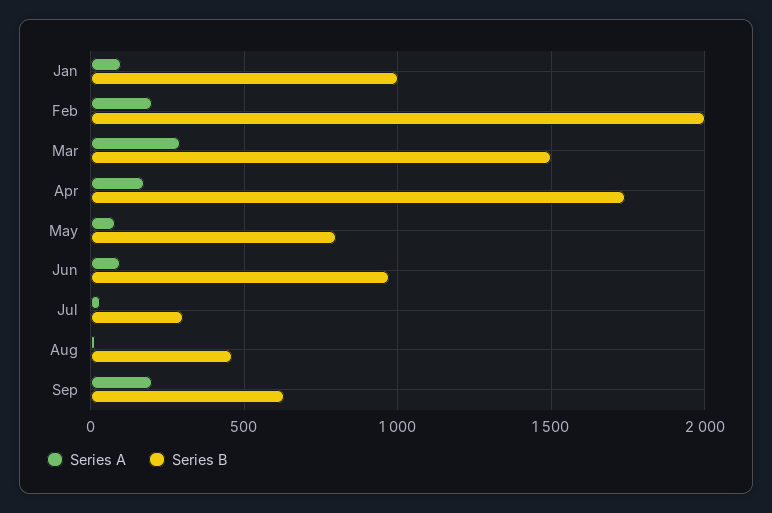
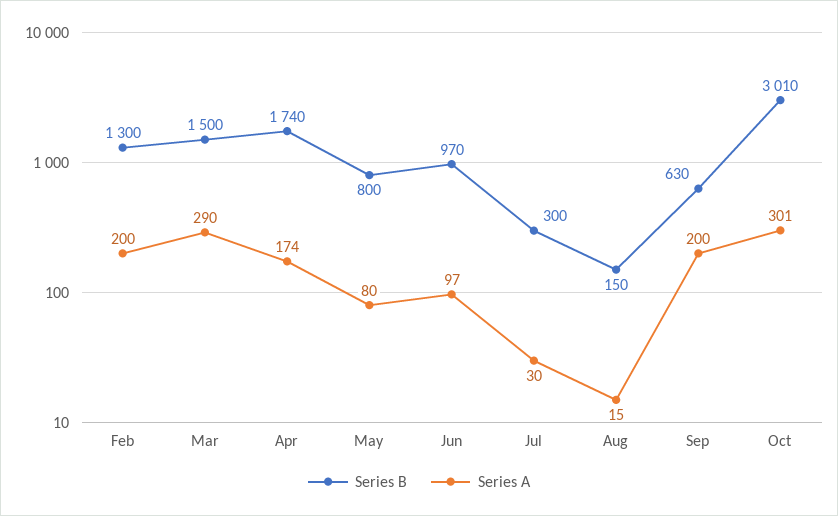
Series A, Jan: 100 -> none
Series B, Jan: 1000 -> none
Series B, Feb: 2000 -> 1300
Series B, Aug: 450 -> 150
Series B, Oct: none -> 3010
Series A, Oct: none -> 301

